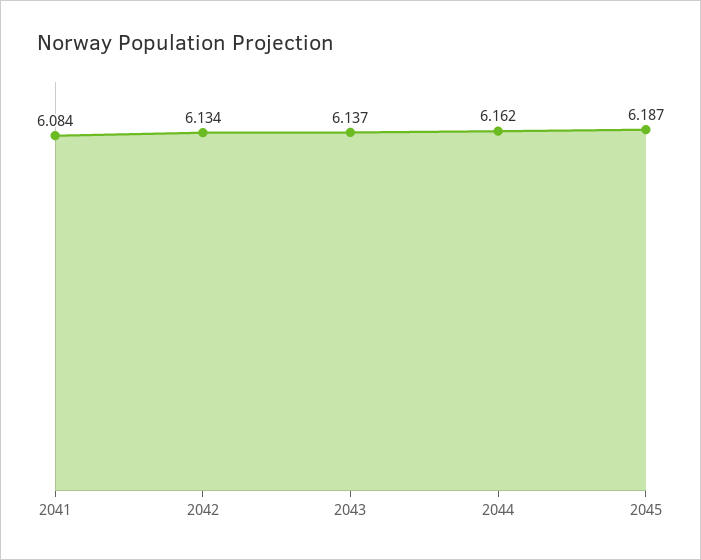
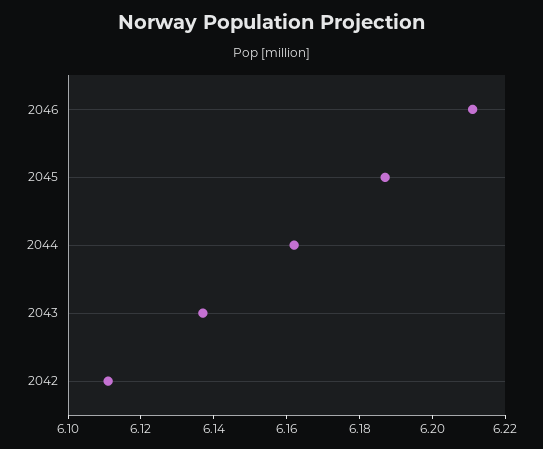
2041: 6.084 -> none
2042: 6.134 -> 6.11
2046: none -> 6.21

